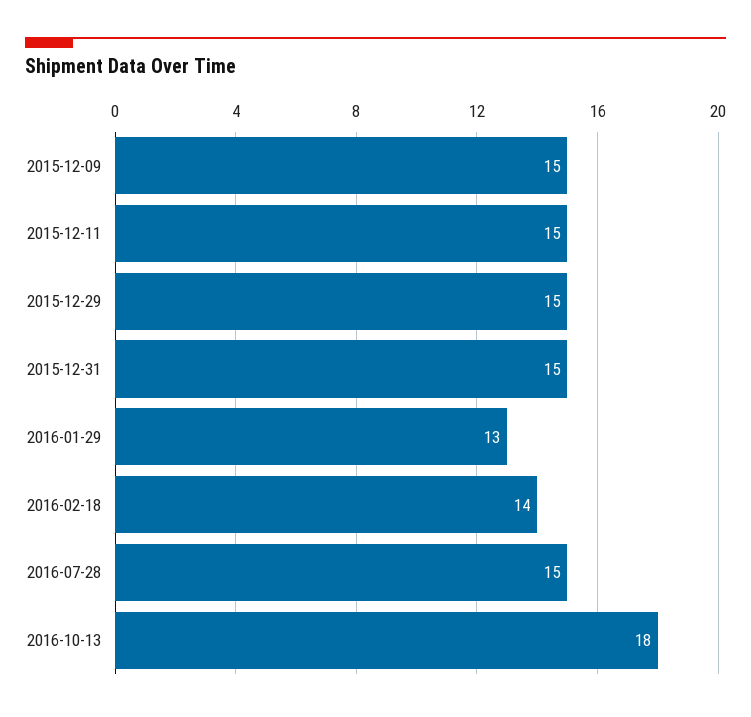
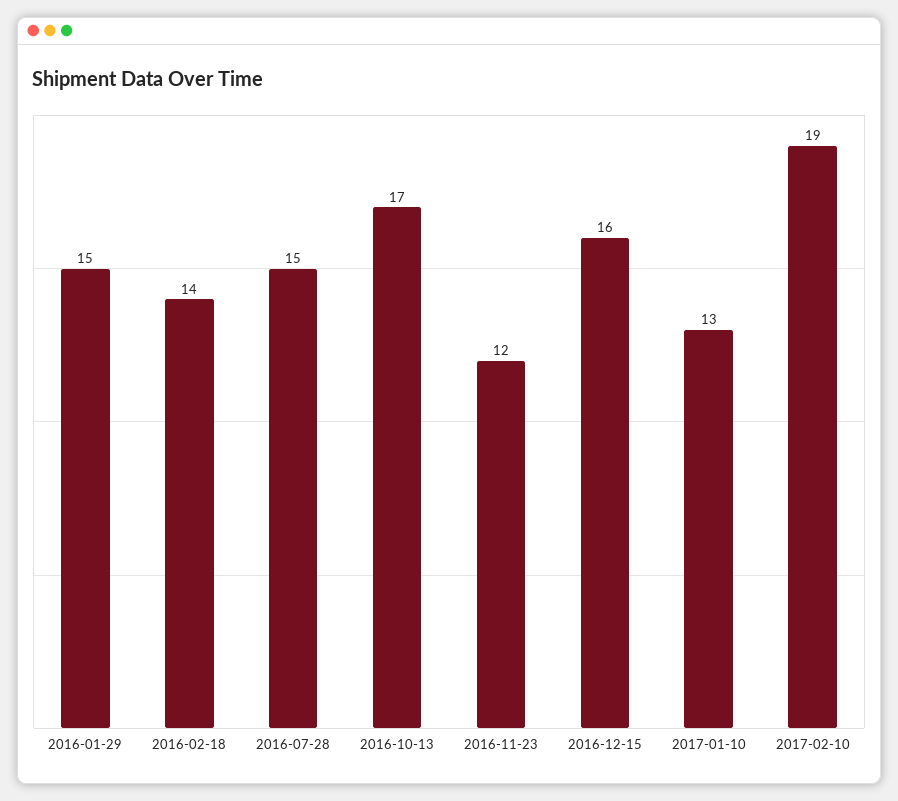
2015-12-09: 15 -> none
2015-12-11: 15 -> none
2015-12-29: 15 -> none
2015-12-31: 15 -> none
2016-01-29: 13 -> 15
2016-10-13: 18 -> 17
2016-11-23: none -> 12
2016-12-15: none -> 16
2017-01-10: none -> 13
2017-02-10: none -> 19

